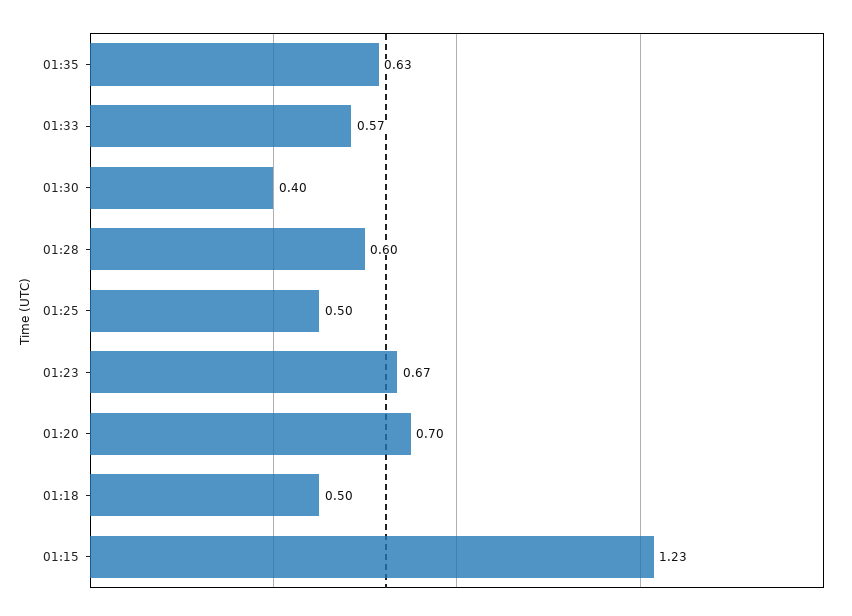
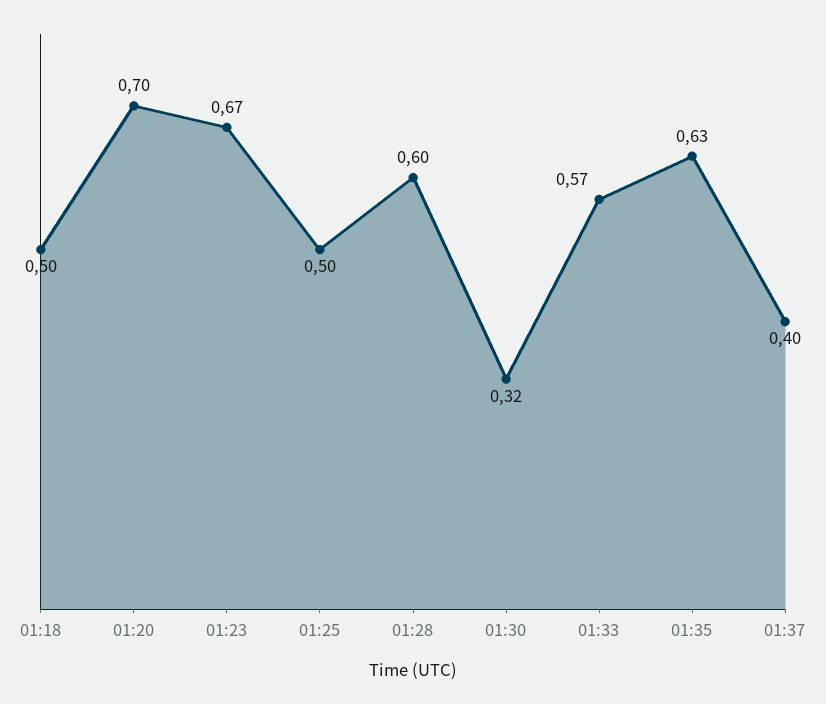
01:30: 0.4 -> 0.32
01:15: 1.23 -> none
01:37: none -> 0.4

